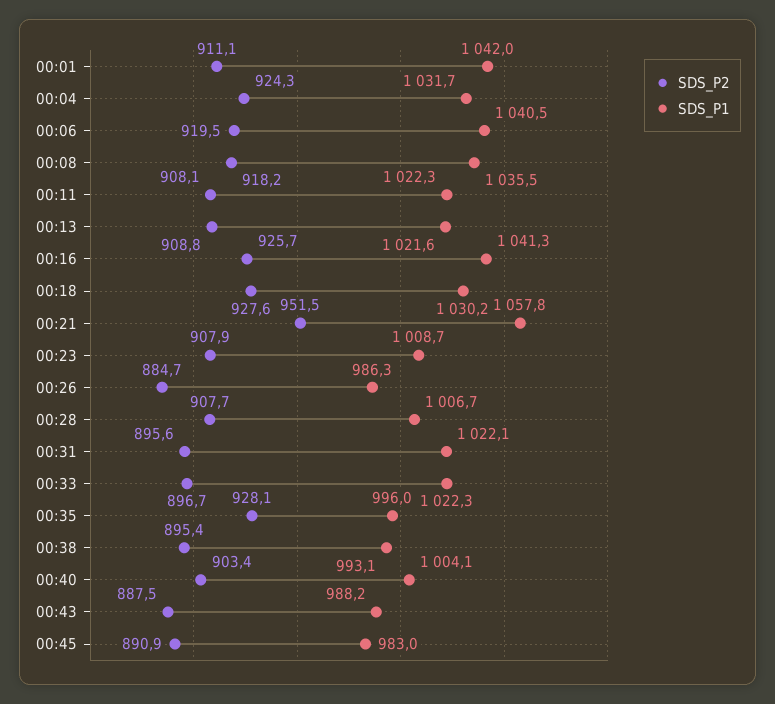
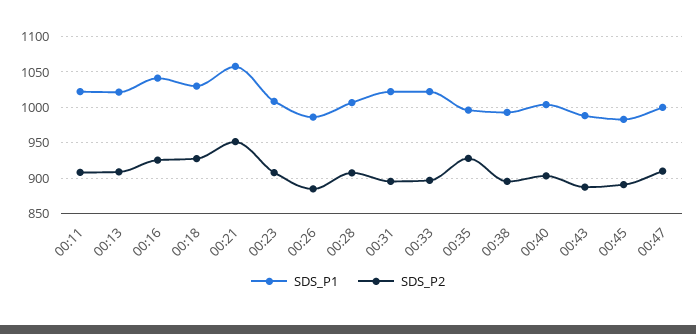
SDS_P2, 00:01: 911.1 -> none
SDS_P1, 00:01: 1042 -> none
SDS_P2, 00:04: 924.3 -> none
SDS_P1, 00:04: 1031.7 -> none
SDS_P2, 00:06: 919.5 -> none
SDS_P1, 00:06: 1040.5 -> none
SDS_P2, 00:08: 918.2 -> none
SDS_P1, 00:08: 1035.5 -> none
SDS_P1, 00:47: none -> 1000
SDS_P2, 00:47: none -> 910

